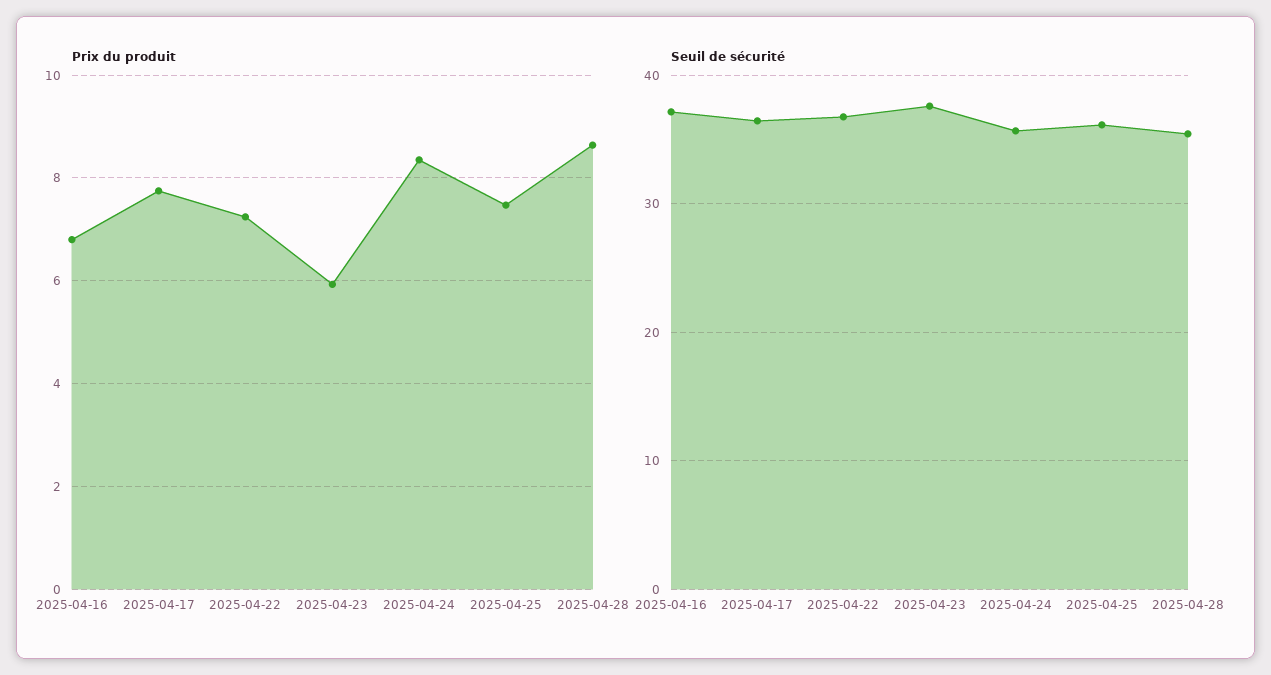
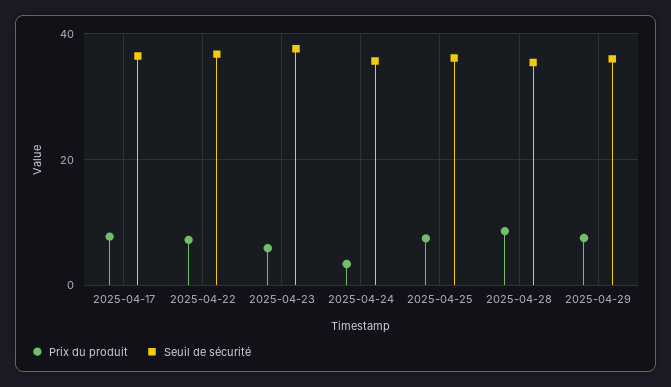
Prix du produit, 2025-04-16: 6.8 -> none
Prix du produit, 2025-04-24: 8.4 -> 4
Seuil de sécurité, 2025-04-16: 37 -> none
Prix du produit, 2025-04-29: none -> 8
Seuil de sécurité, 2025-04-29: none -> 36

